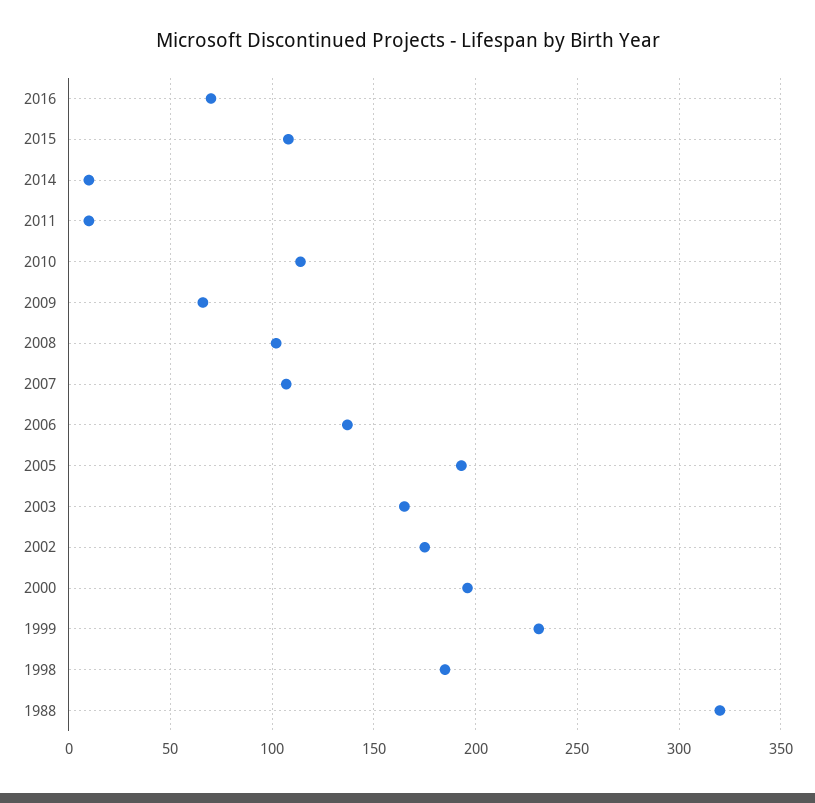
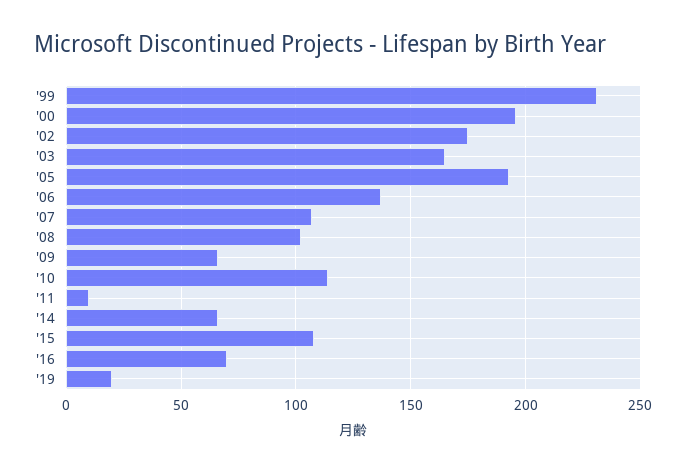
2014: 10 -> 65
1998: 185 -> none
1988: 320 -> none
'19: none -> 20

